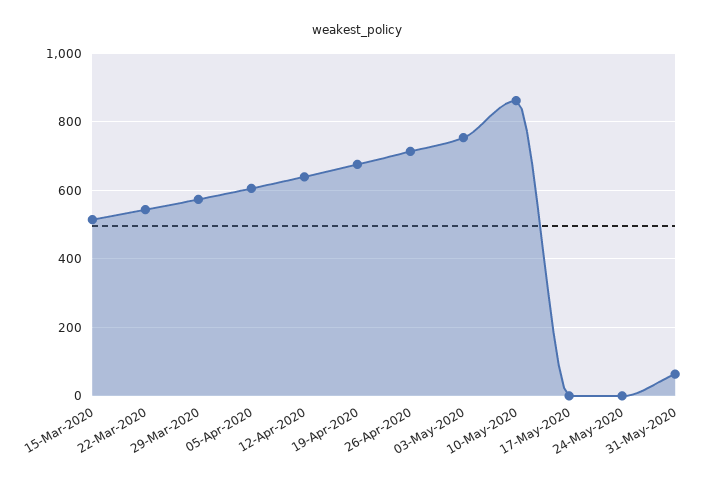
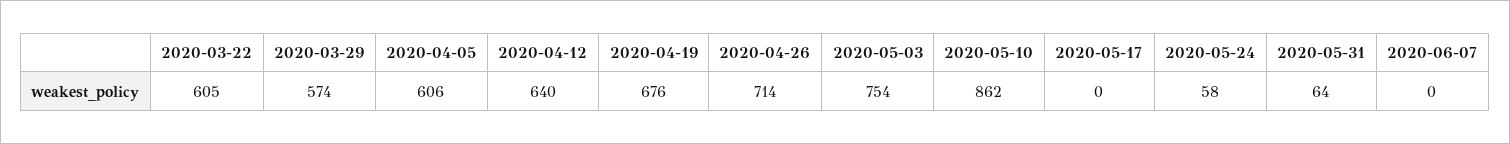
15-Mar-2020: 520 -> none
22-Mar-2020: 540 -> 605
24-May-2020: 0 -> 58
2020-06-07: none -> 0

